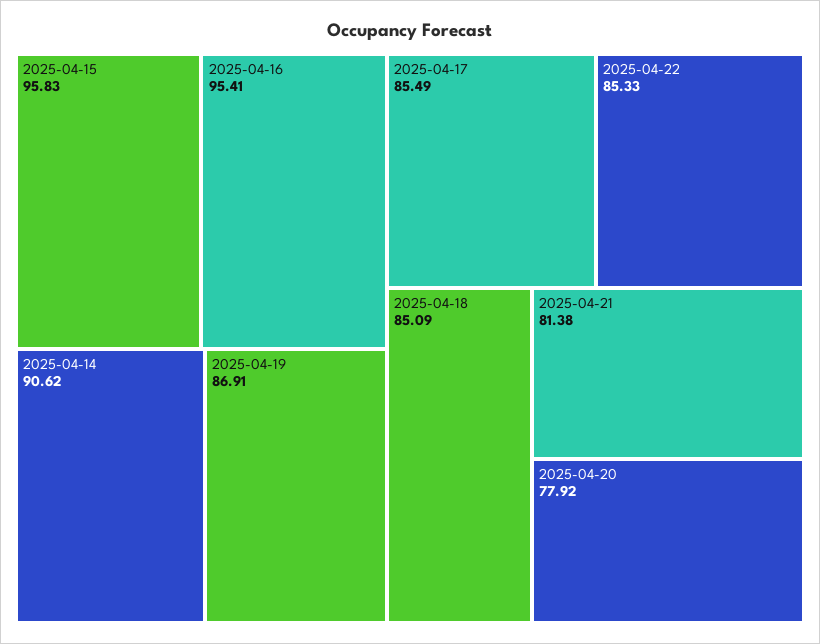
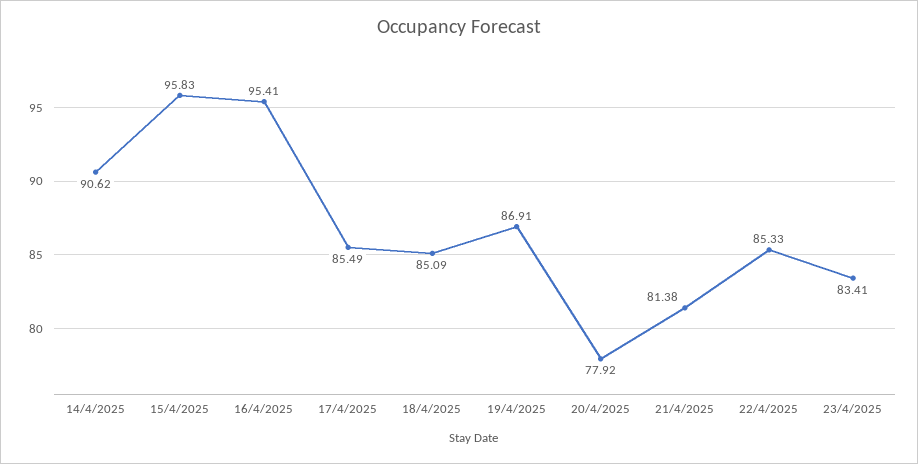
23/4/2025: none -> 83.41

